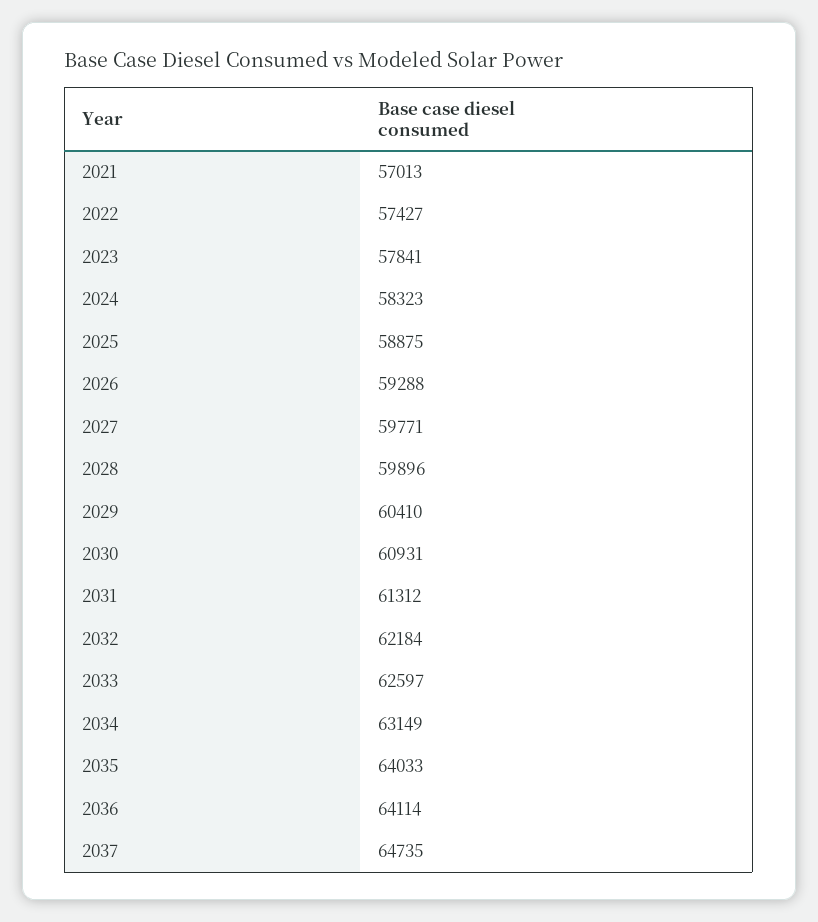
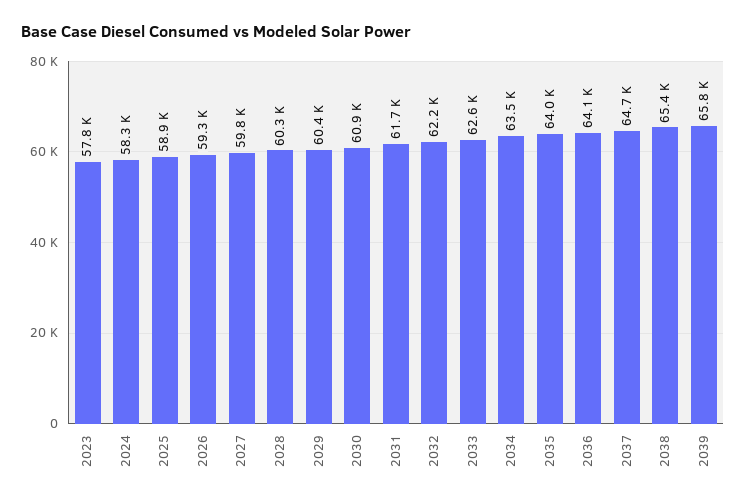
2021: 57013 -> none
2022: 57427 -> none
2028: 59896 -> 60300
2031: 61312 -> 61700
2034: 63149 -> 63500
2038: none -> 65400
2039: none -> 65800

